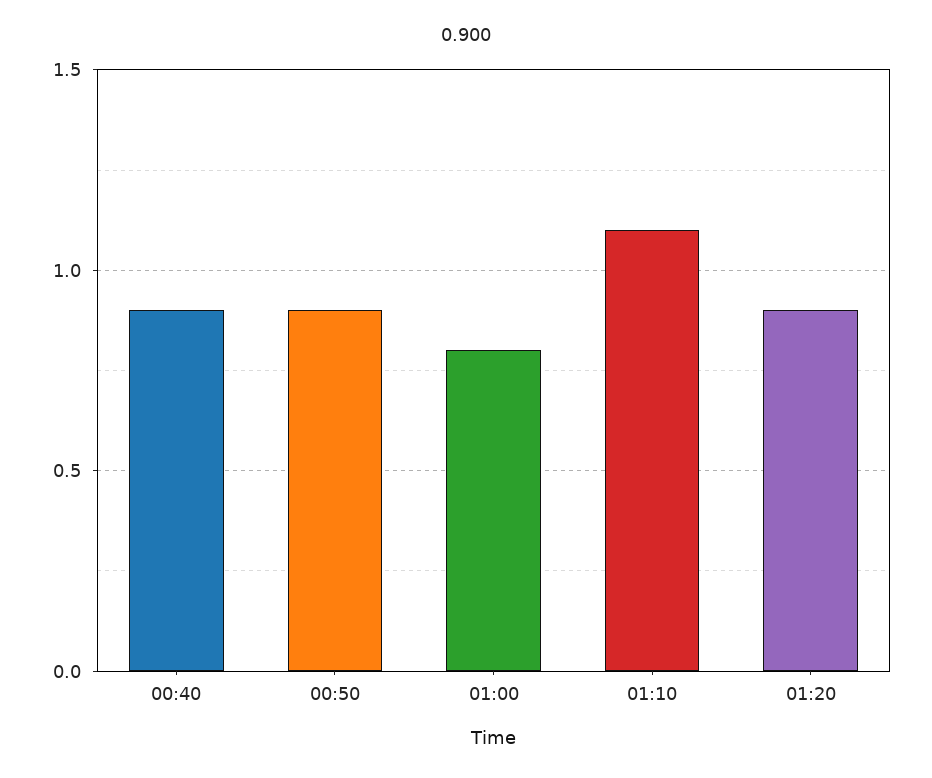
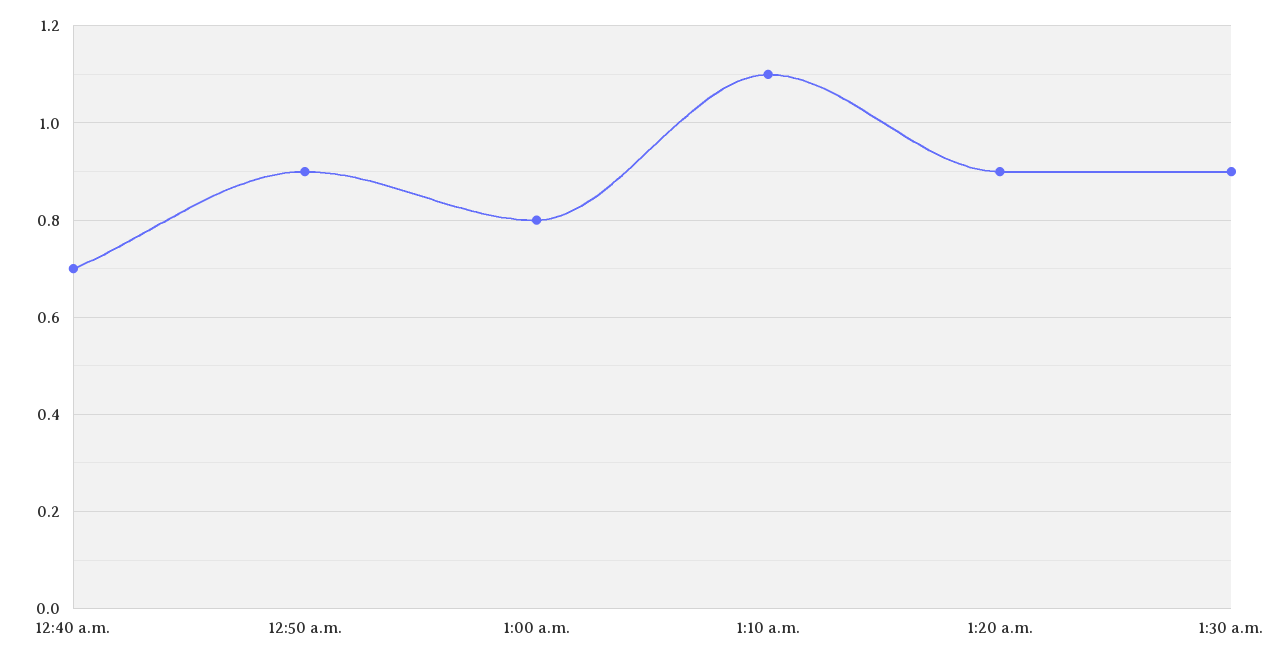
00:40: 0.9 -> 0.7
1:30 a.m.: none -> 0.9

